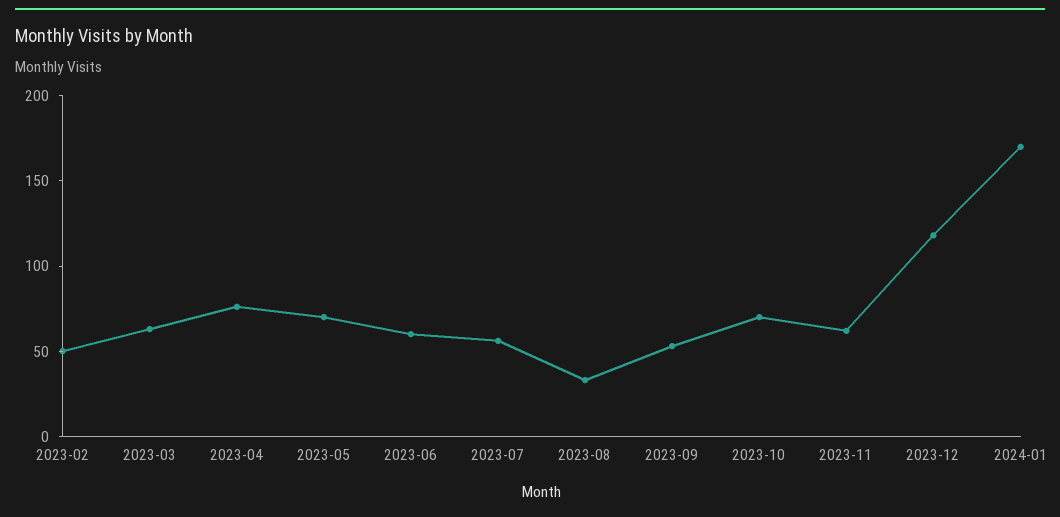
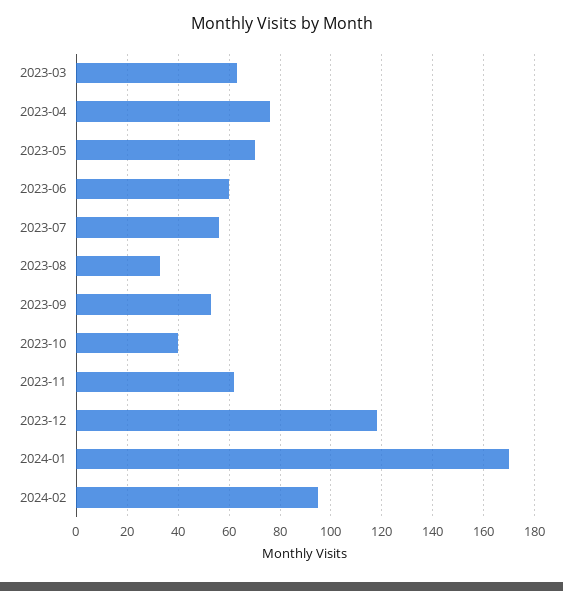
2023-02: 50 -> none
2023-10: 70 -> 40
2024-02: none -> 95

